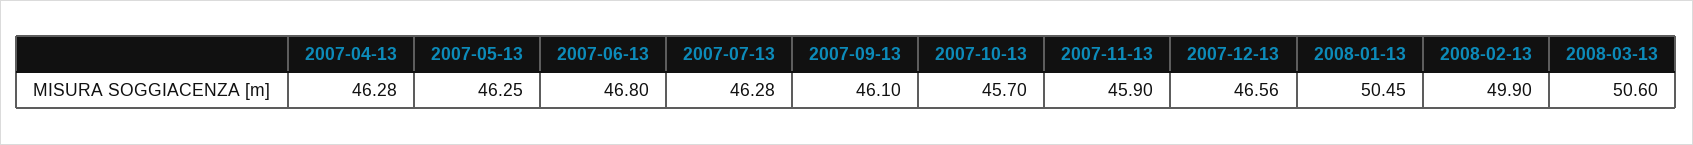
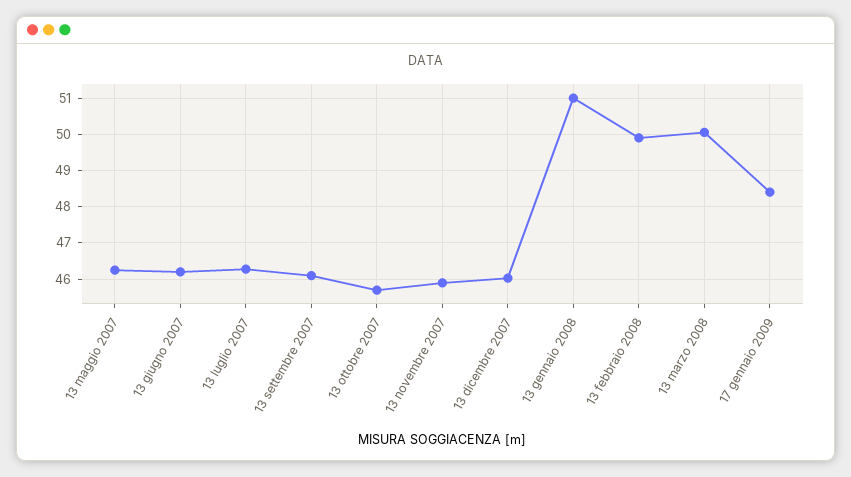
2007-04-13: 46.28 -> none
2007-06-13: 46.8 -> 46.2
2007-12-13: 46.56 -> 46
2008-01-13: 50.45 -> 51
2008-03-13: 50.6 -> 50
17 gennaio 2009: none -> 48.4

